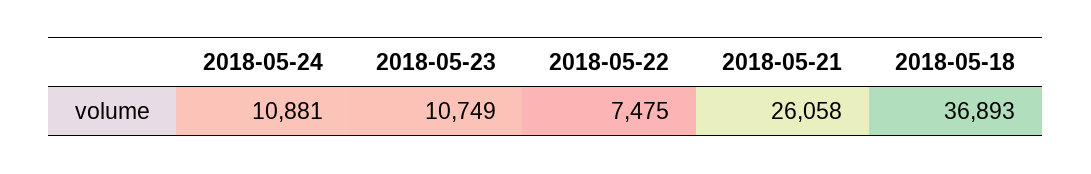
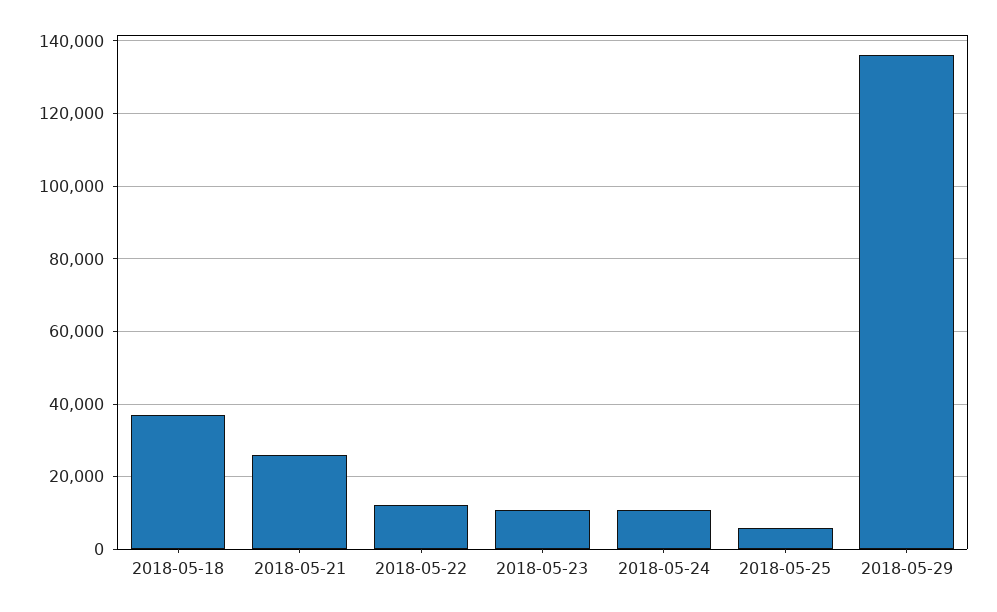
2018-05-22: 7475 -> 12000
2018-05-25: none -> 6000
2018-05-29: none -> 136000

